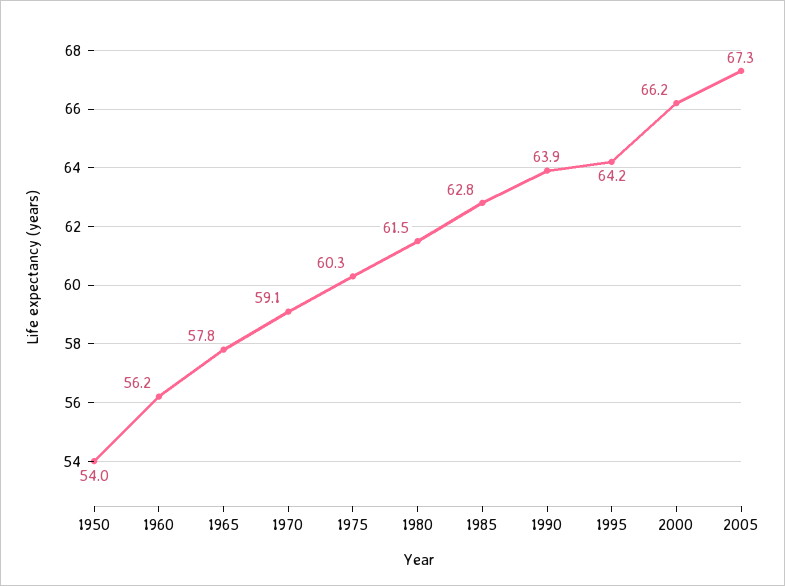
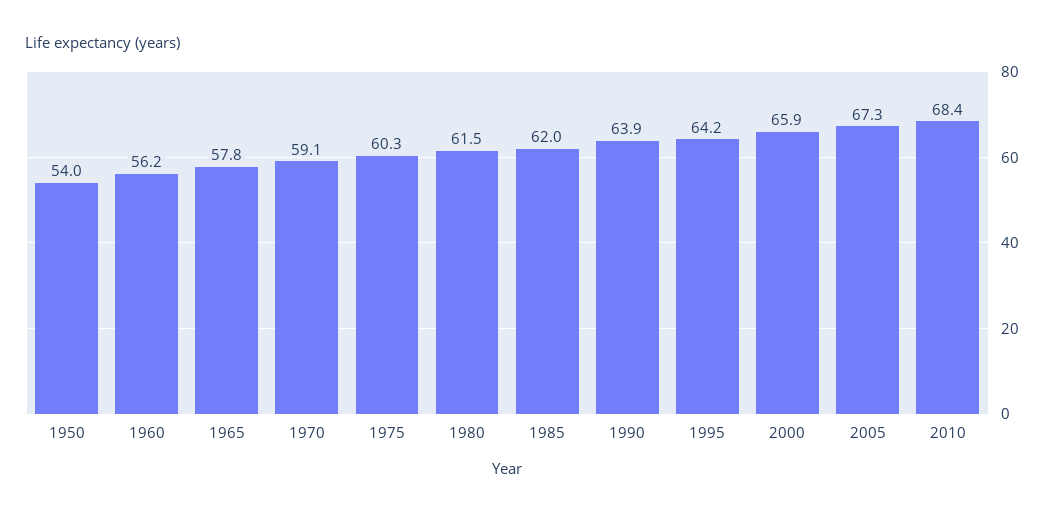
1985: 62.8 -> 62
2000: 66.2 -> 65.9
2010: none -> 68.4

